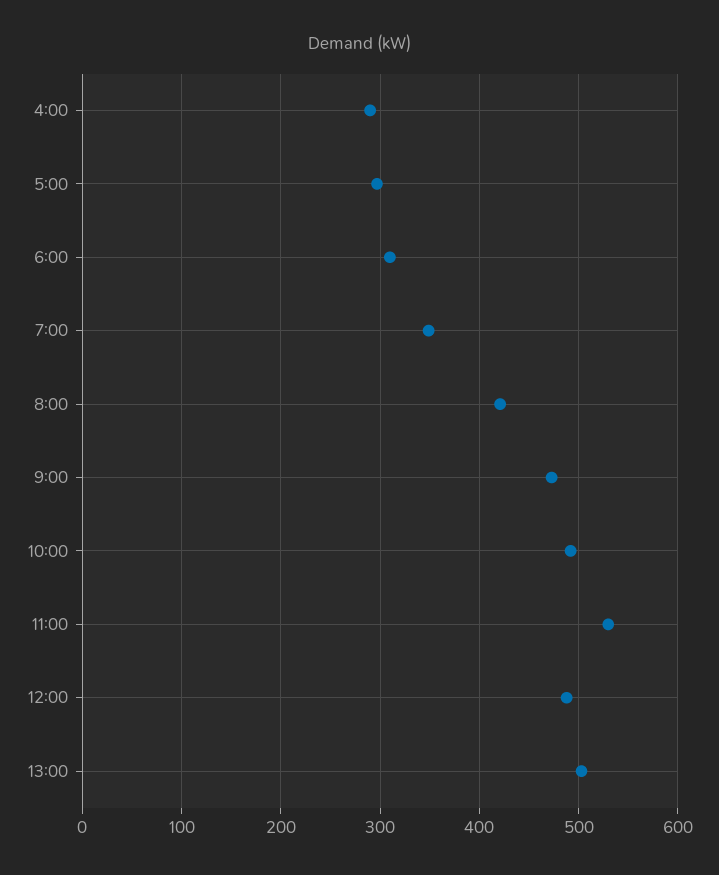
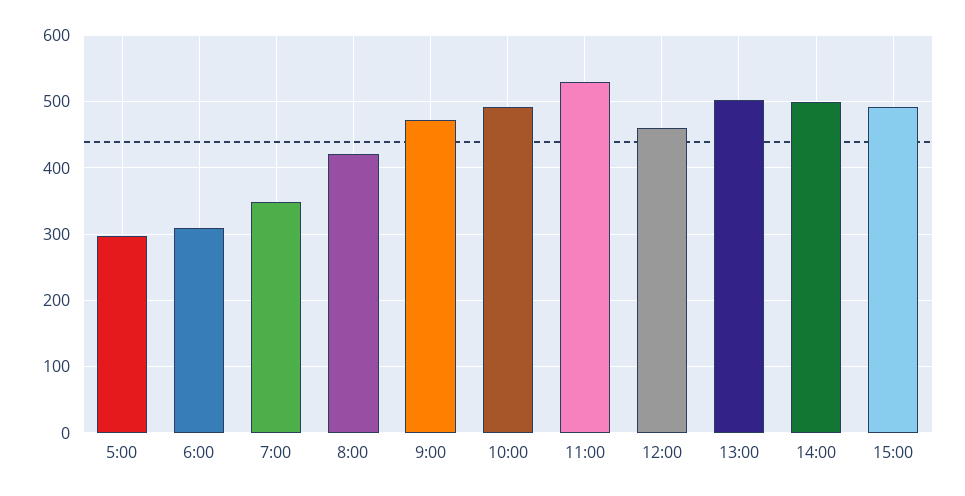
4:00: 290 -> none
12:00: 490 -> 460
14:00: none -> 500
15:00: none -> 490

